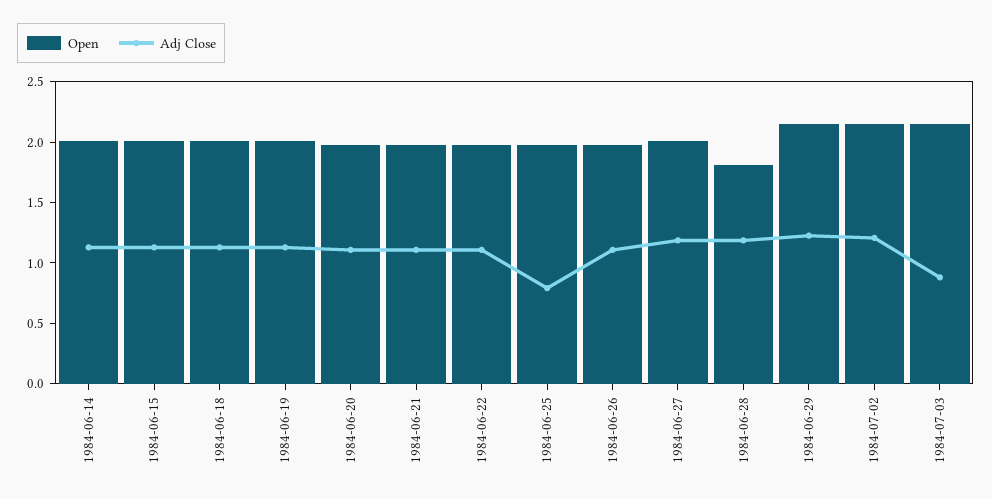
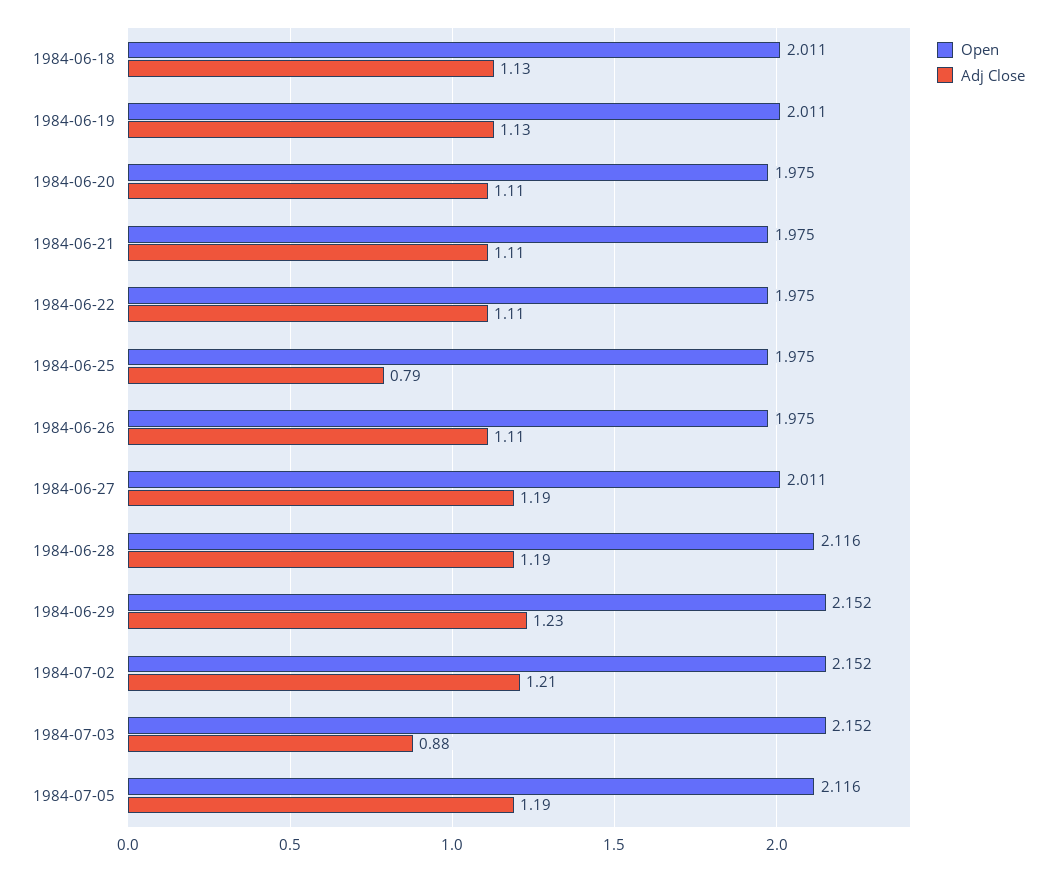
Open, 1984-06-14: 2 -> none
Adj Close, 1984-06-14: 1.1 -> none
Open, 1984-06-15: 2 -> none
Adj Close, 1984-06-15: 1.1 -> none
Open, 1984-06-28: 1.8 -> 2.116
Open, 1984-07-05: none -> 2.116
Adj Close, 1984-07-05: none -> 1.19

